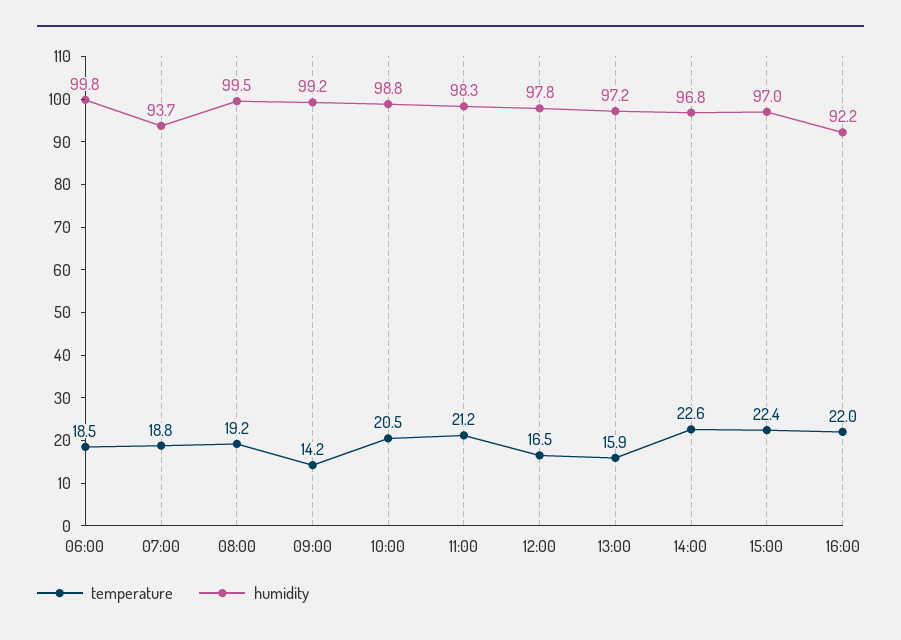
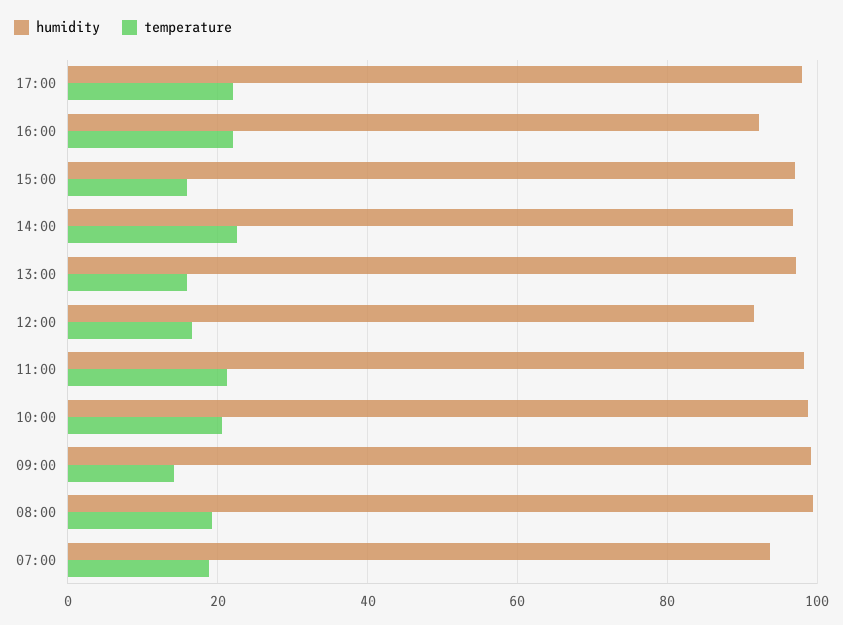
temperature, 06:00: 18.5 -> none
humidity, 06:00: 99.8 -> none
humidity, 12:00: 97.8 -> 92
temperature, 15:00: 22.4 -> 16
humidity, 17:00: none -> 98
temperature, 17:00: none -> 22

